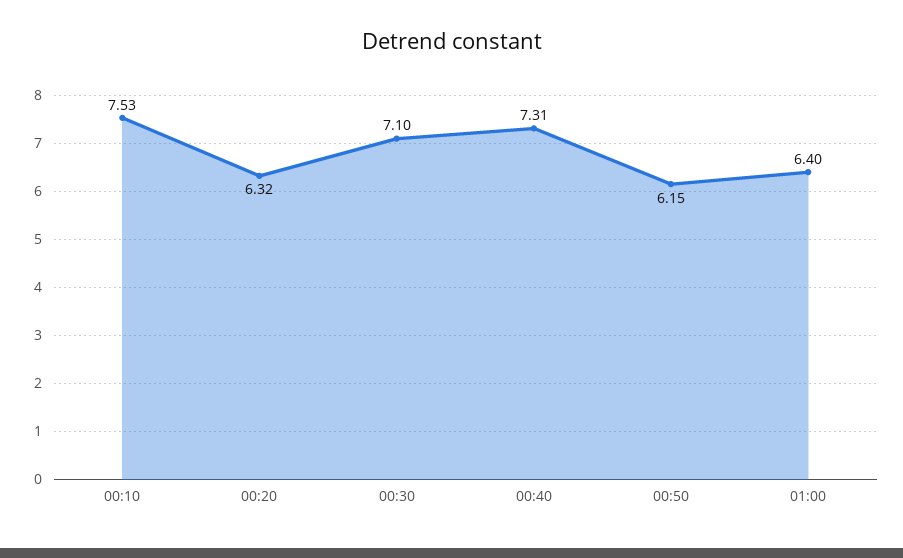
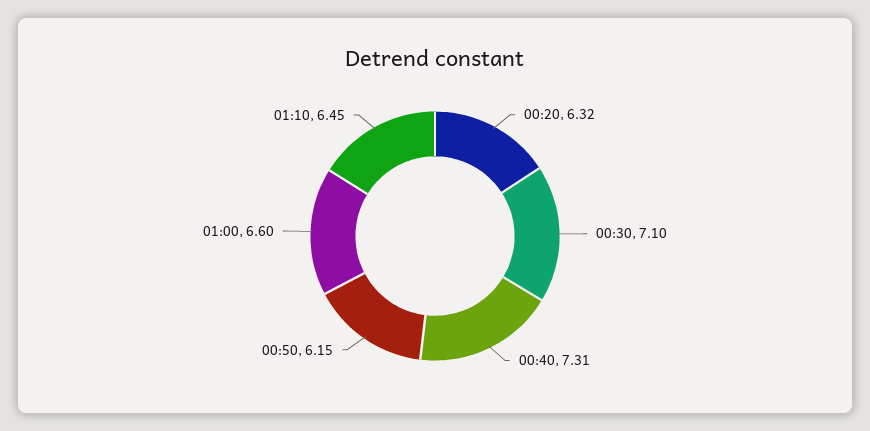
00:10: 7.53 -> none
01:00: 6.4 -> 6.6
01:10: none -> 6.45

